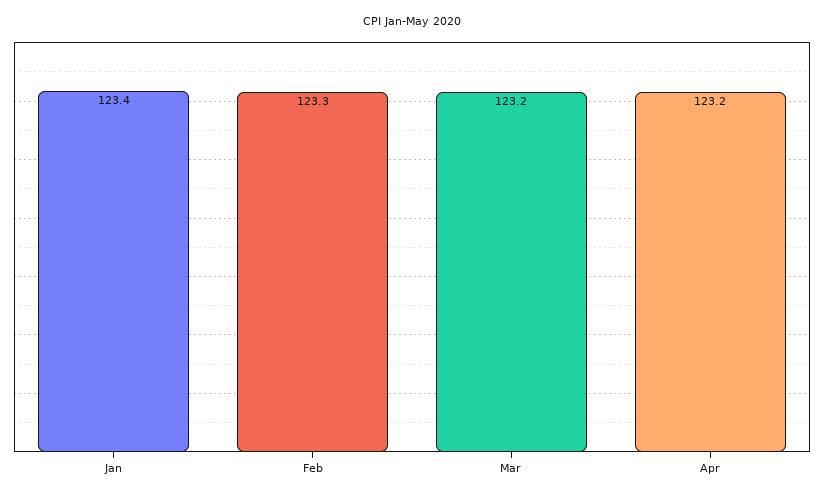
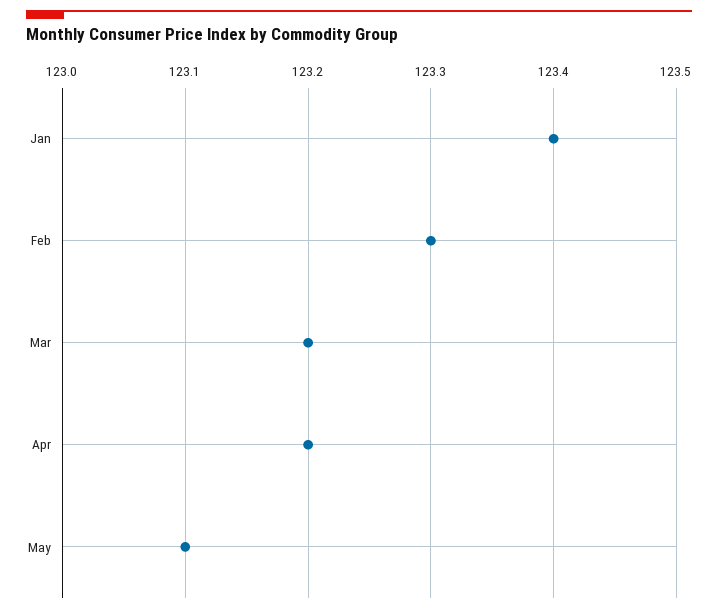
May: none -> 123.1

